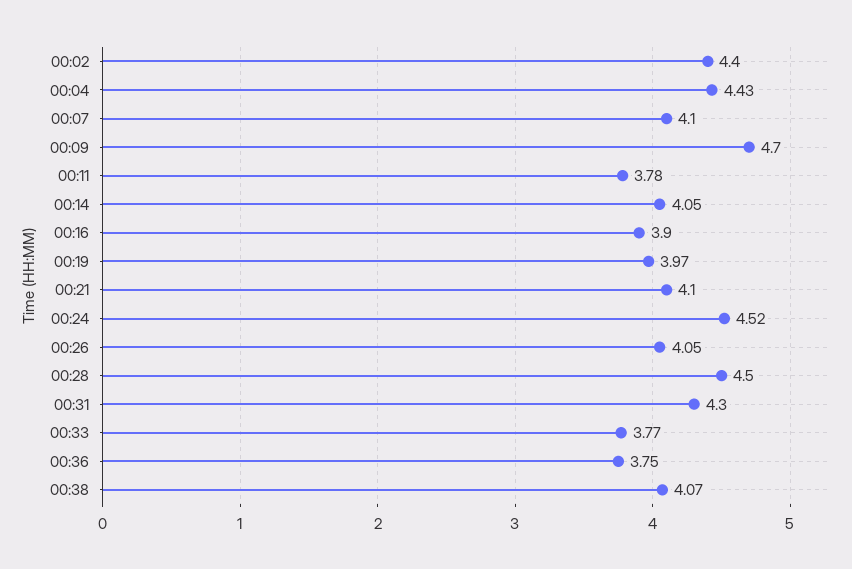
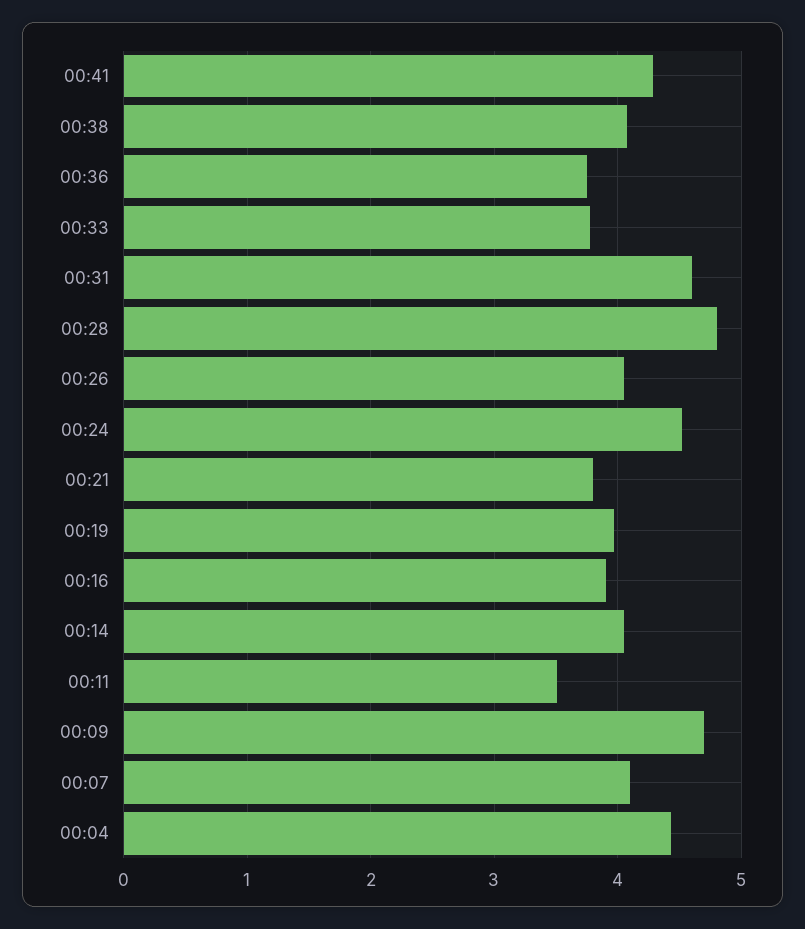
00:02: 4.4 -> none
00:11: 3.78 -> 3.5
00:21: 4.1 -> 3.8
00:28: 4.5 -> 4.8
00:31: 4.3 -> 4.6
00:41: none -> 4.3

